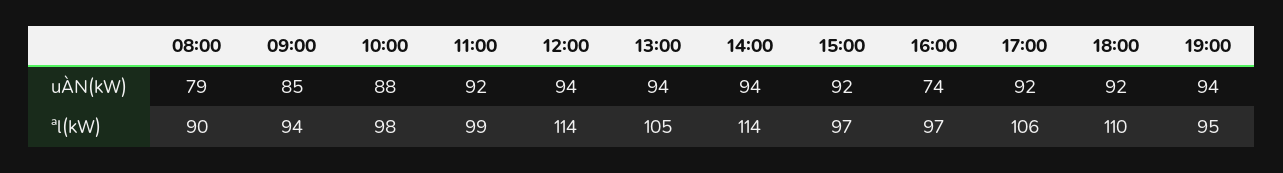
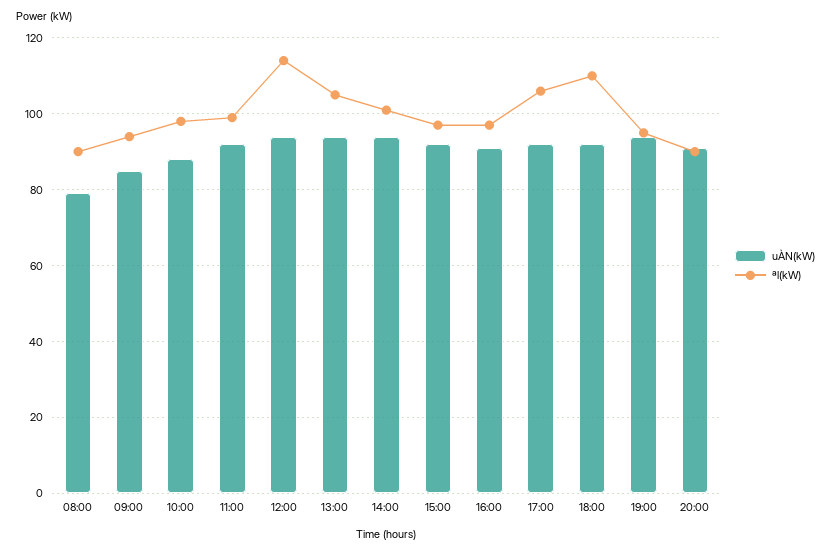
uÀN(kW), 16:00: 74 -> 90
ªl(kW), 14:00: 114 -> 100
uÀN(kW), 20:00: none -> 90
ªl(kW), 20:00: none -> 90

